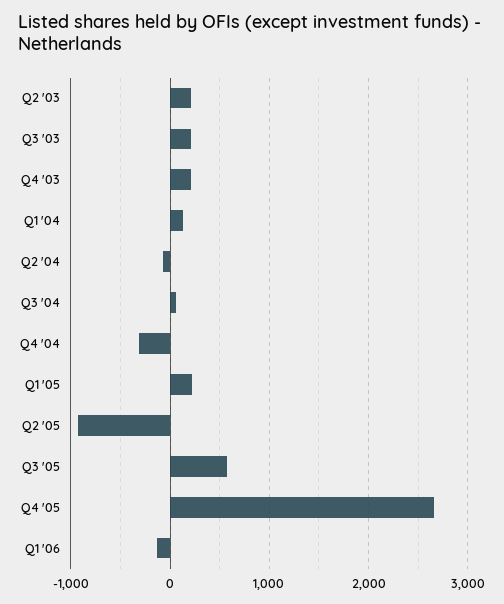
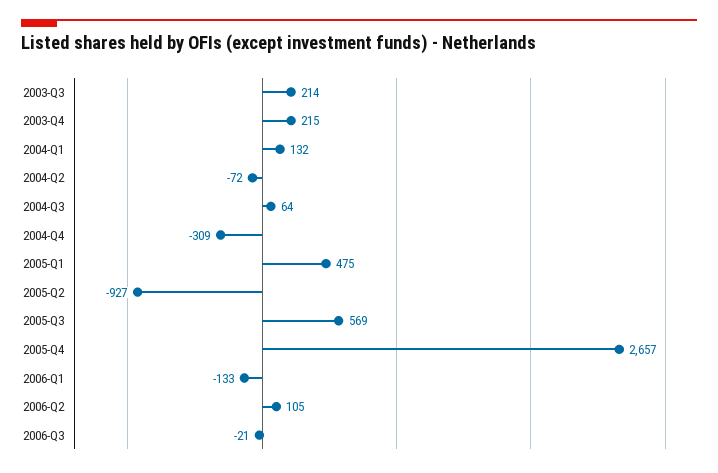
Q2 '03: 200 -> none
Q1 '05: 200 -> 475
2006-Q2: none -> 105
2006-Q3: none -> -21

